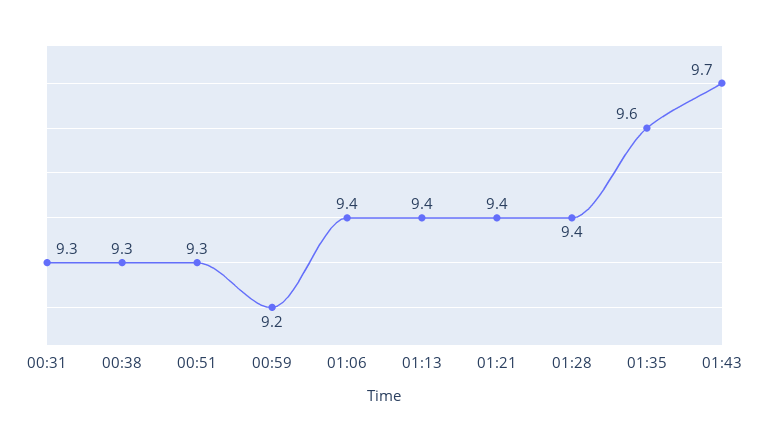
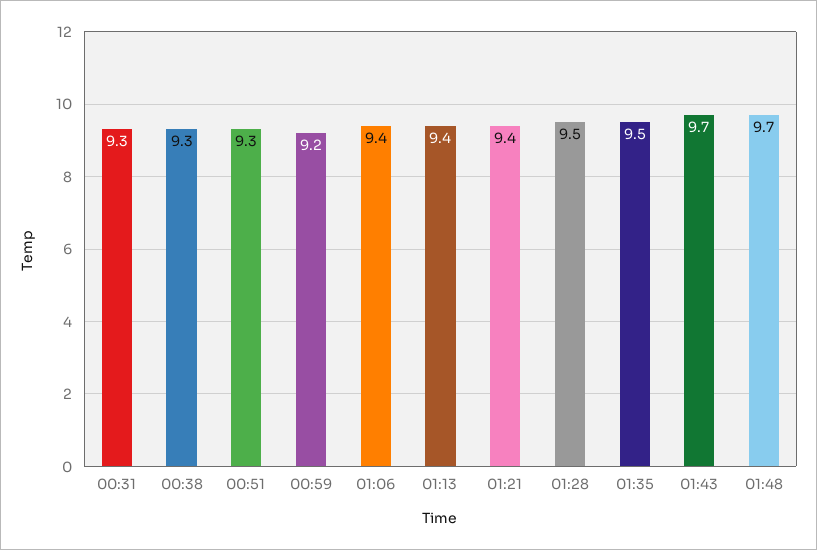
01:28: 9.4 -> 9.5
01:35: 9.6 -> 9.5
01:48: none -> 9.7

